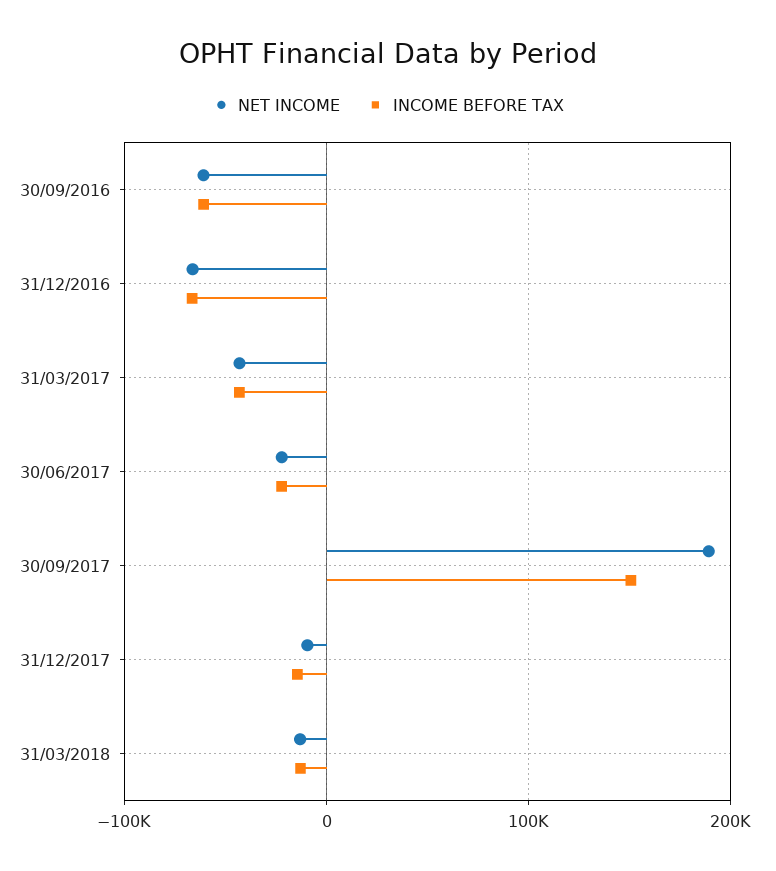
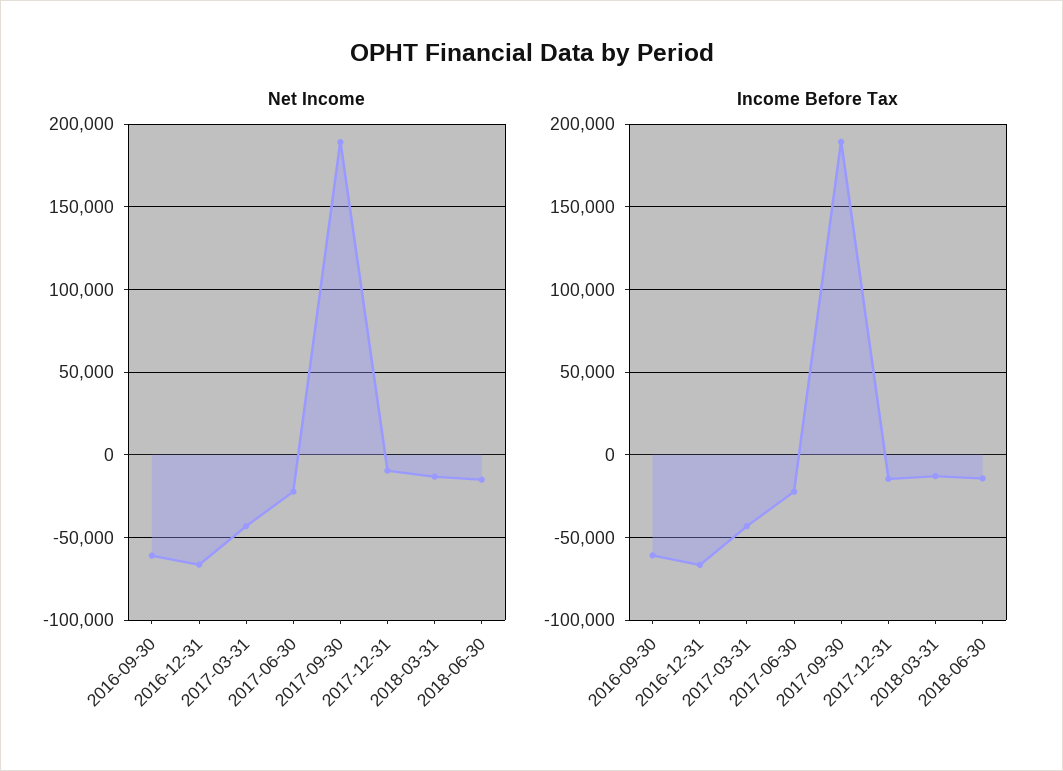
INCOME BEFORE TAX, 30/09/2017: 150000 -> 190000
NET INCOME, 2018-06-30: none -> -15000
INCOME BEFORE TAX, 2018-06-30: none -> -15000

